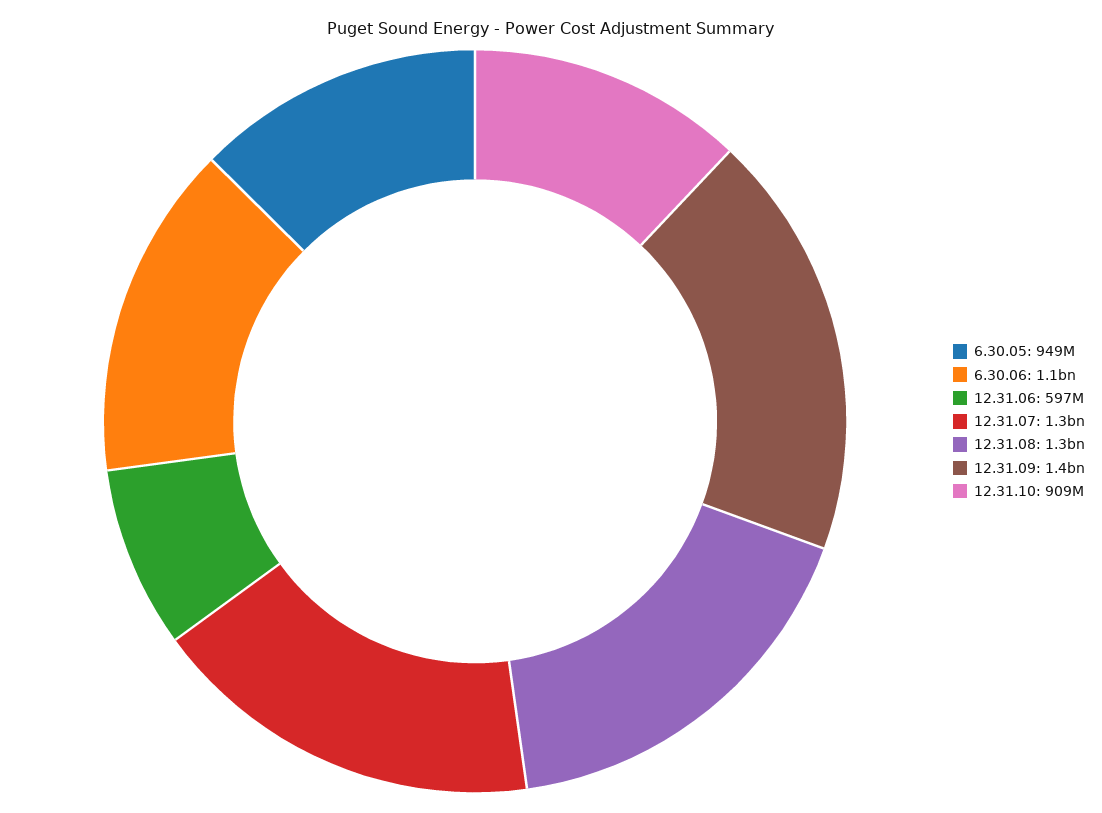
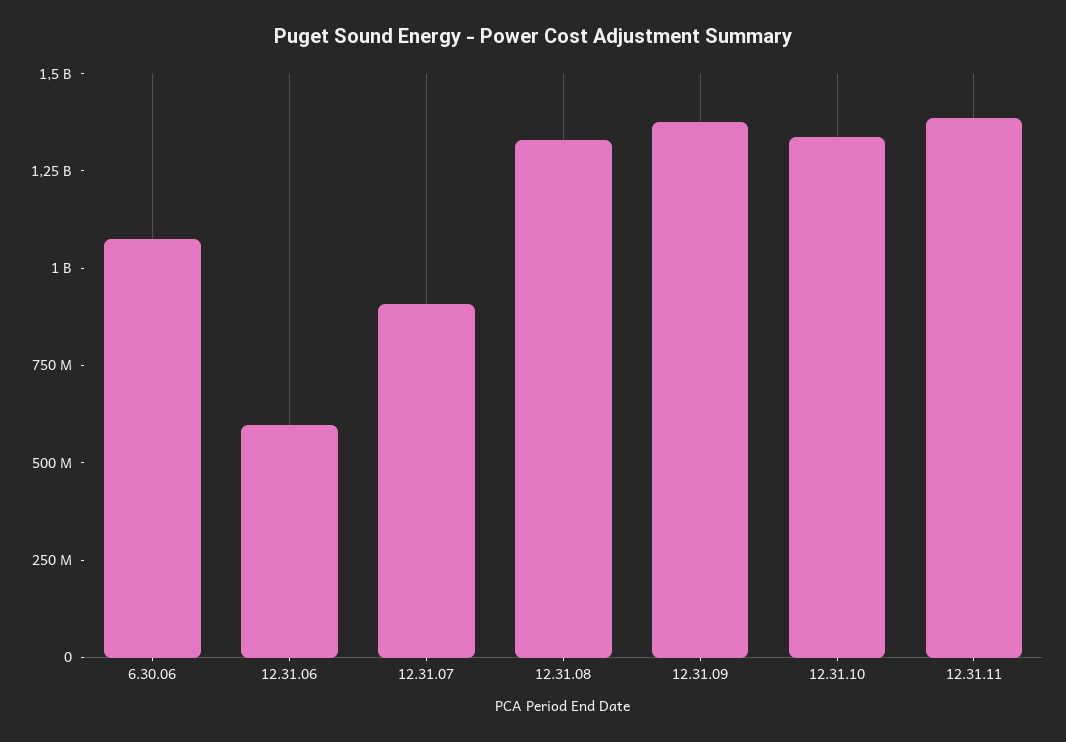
6.30.05: 949000000 -> none
12.31.07: 1300000000 -> 900000000
12.31.10: 909000000 -> 1350000000
12.31.11: none -> 1400000000

